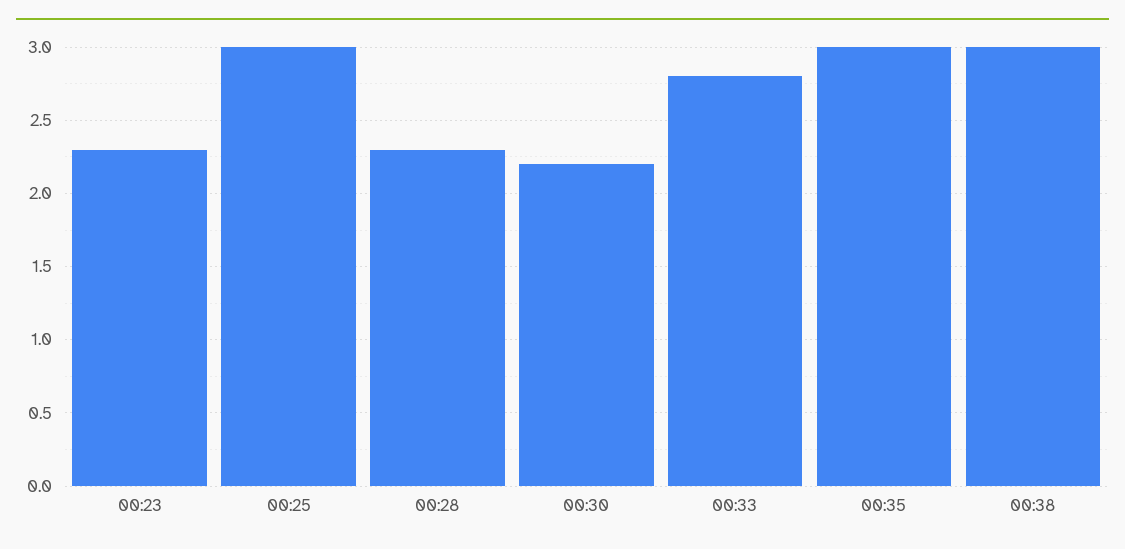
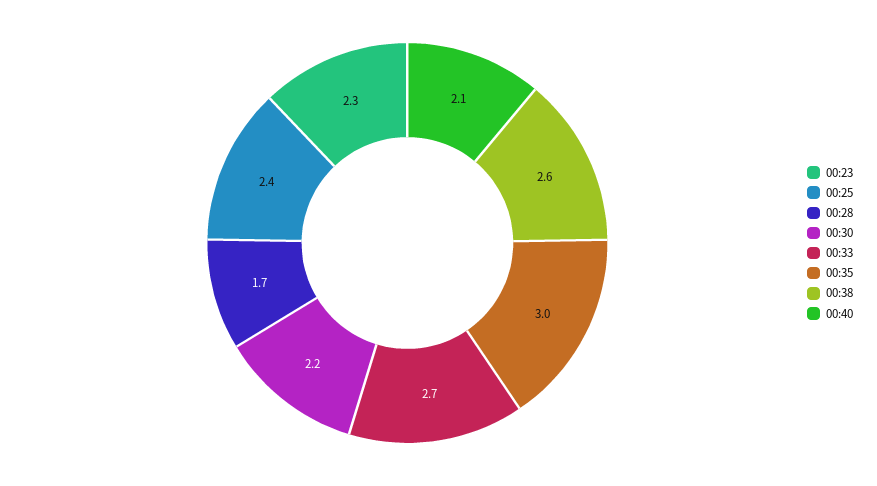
00:25: 3 -> 2.4
00:28: 2.3 -> 1.7
00:33: 2.8 -> 2.7
00:38: 3 -> 2.6
00:40: none -> 2.1

